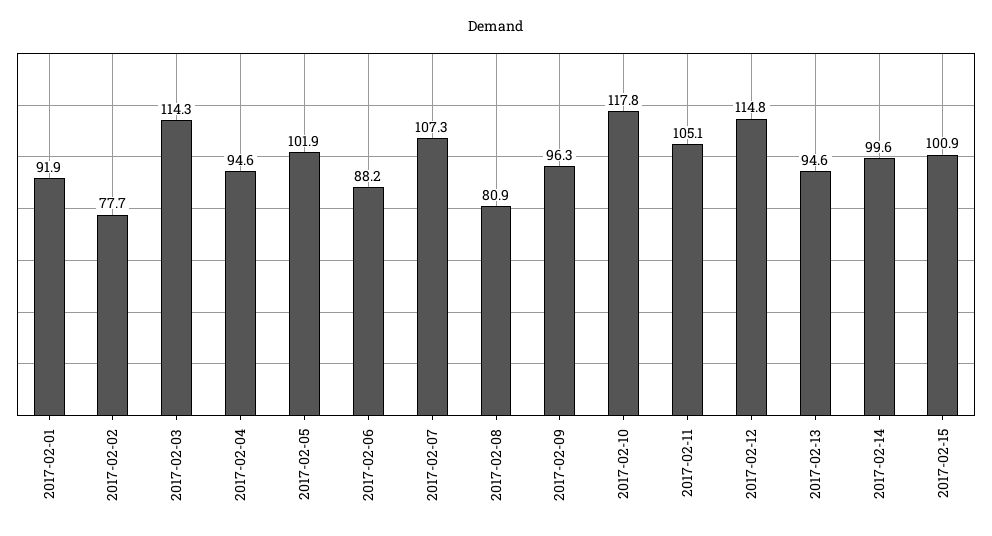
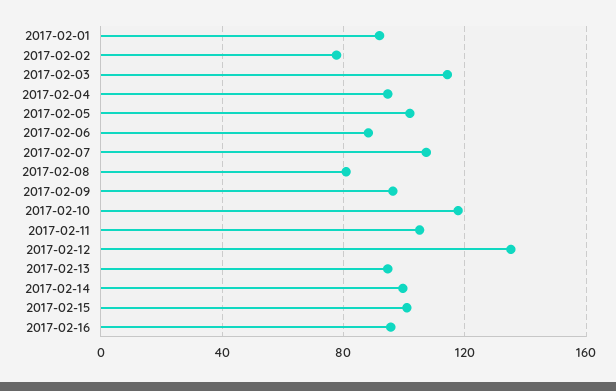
2017-02-12: 114.8 -> 135
2017-02-16: none -> 95

